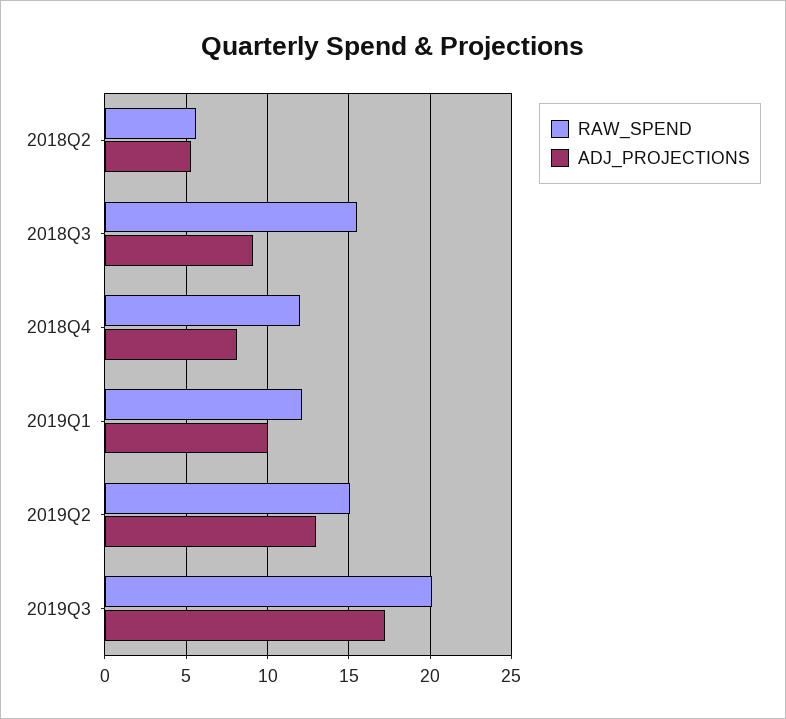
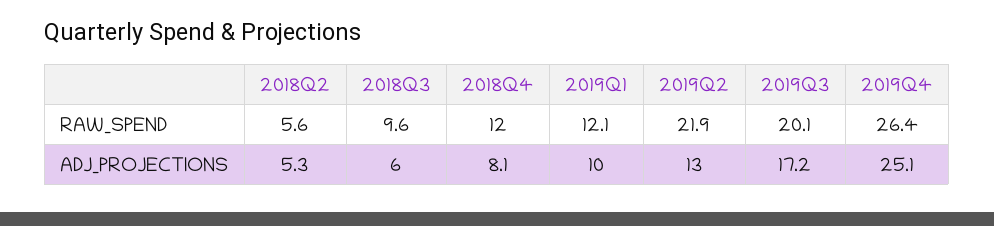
RAW_SPEND, 2018Q3: 15.5 -> 9.6
ADJ_PROJECTIONS, 2018Q3: 9 -> 6
RAW_SPEND, 2019Q2: 15 -> 21.9
RAW_SPEND, 2019Q4: none -> 26.4
ADJ_PROJECTIONS, 2019Q4: none -> 25.1

